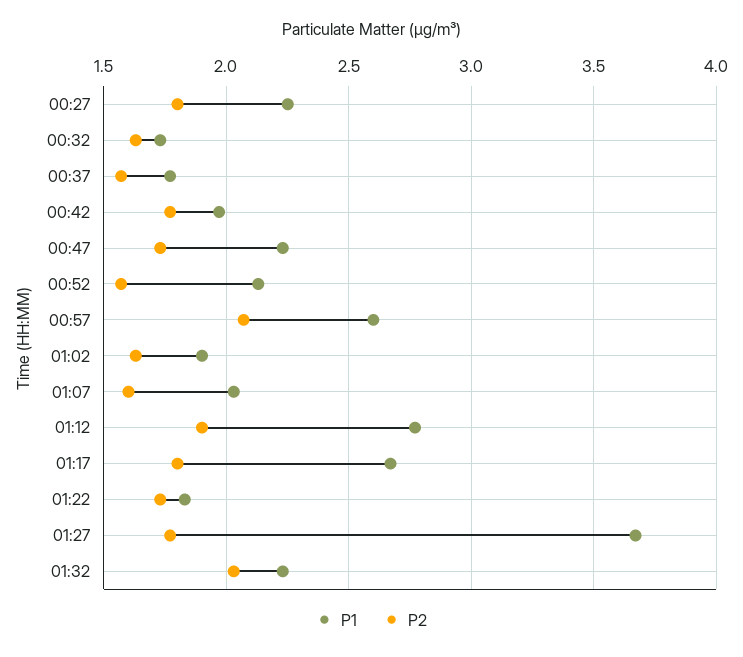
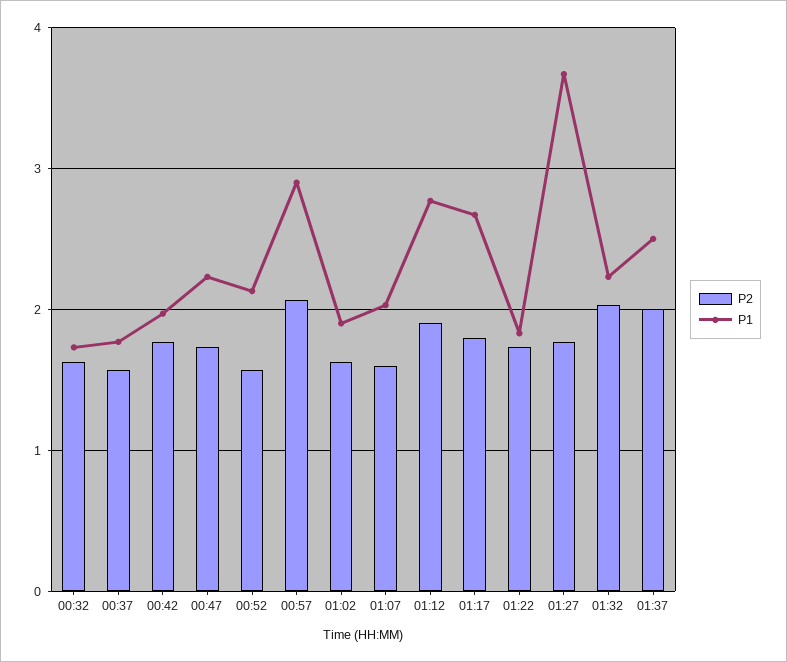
P1, 00:27: 2.25 -> none
P2, 00:27: 1.8 -> none
P1, 00:57: 2.6 -> 2.9
P2, 01:37: none -> 2
P1, 01:37: none -> 2.5

